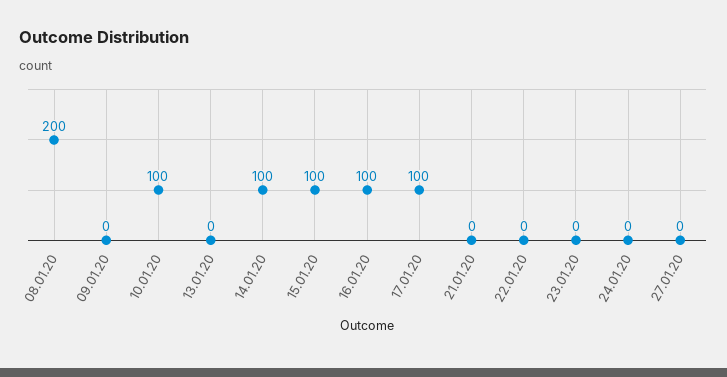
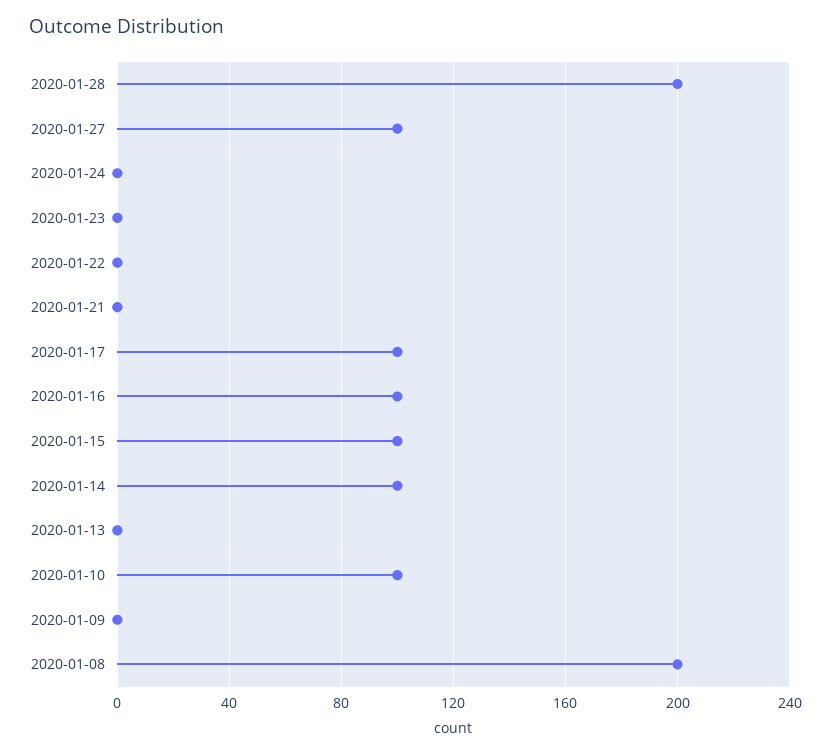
27.01.20: 0 -> 100
2020-01-28: none -> 200

